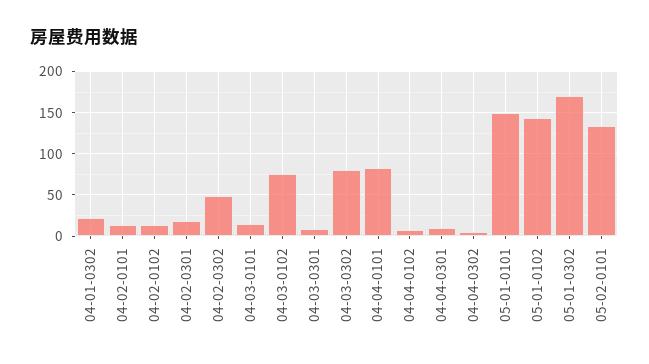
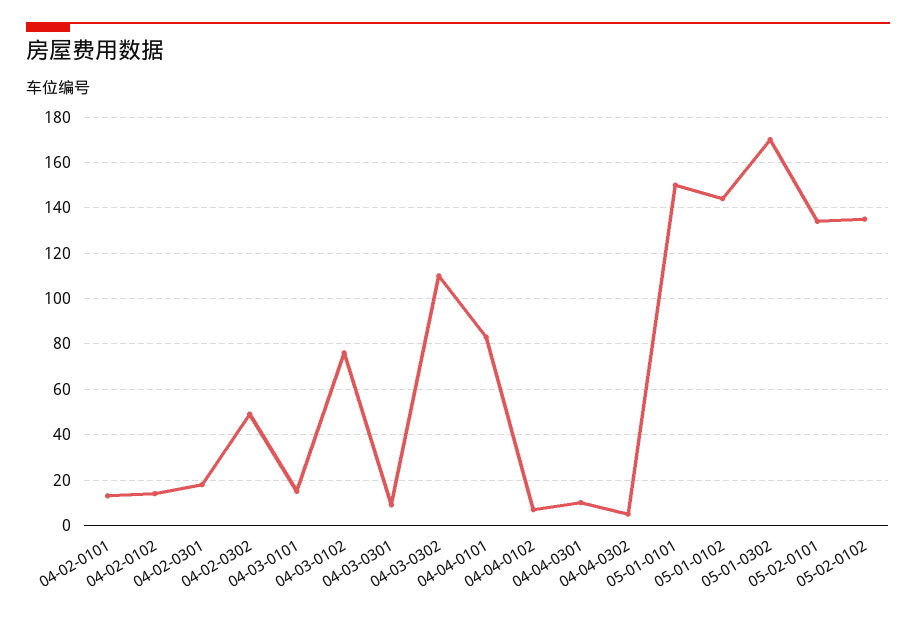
04-01-0302: 20 -> none
04-03-0302: 80 -> 110
05-02-0102: none -> 135

